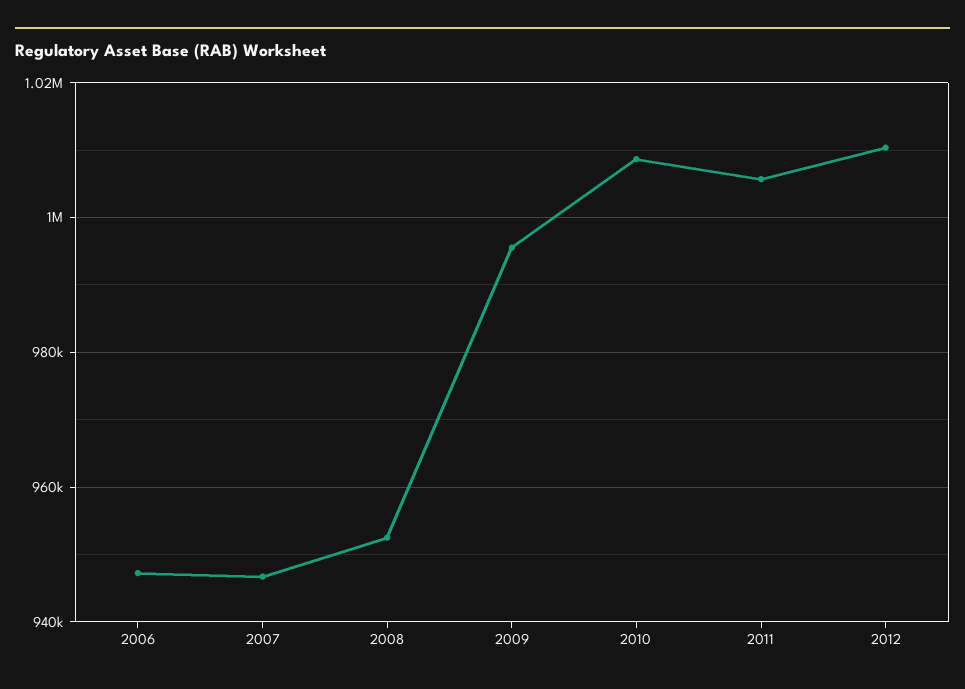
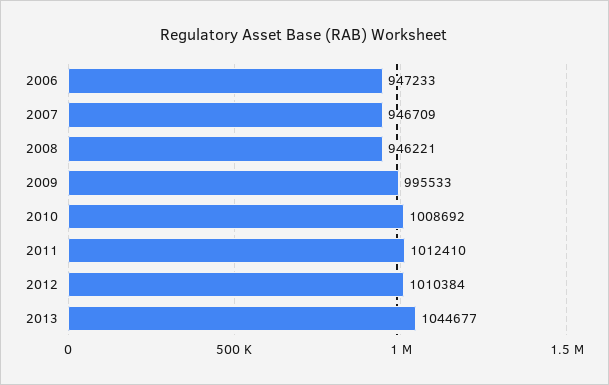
2008: 952000 -> 946221
2011: 1006000 -> 1012410
2013: none -> 1044677

